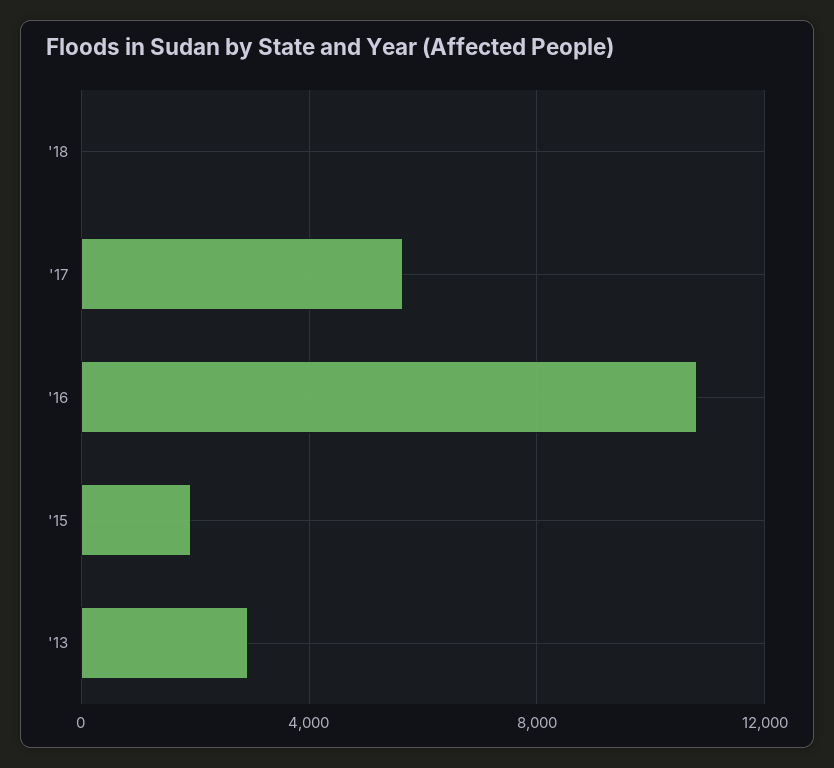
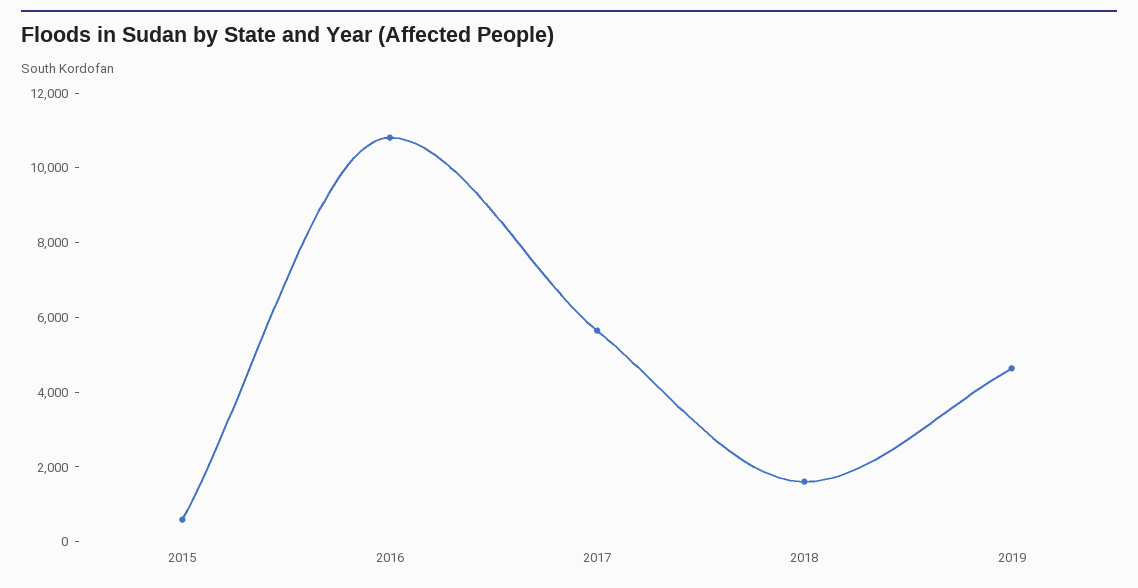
'18: 0 -> 1500
'15: 2000 -> 500
'13: 3000 -> none
2019: none -> 4500

